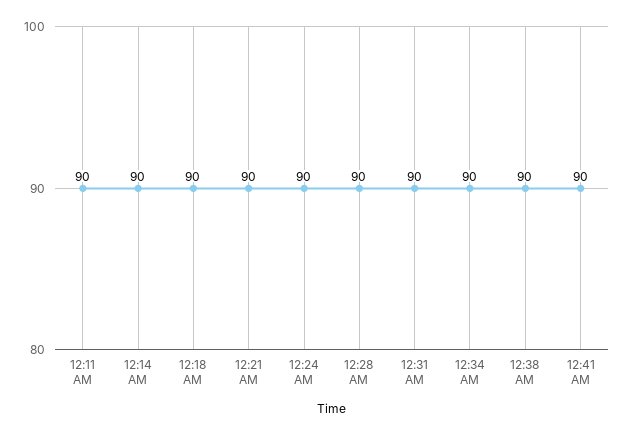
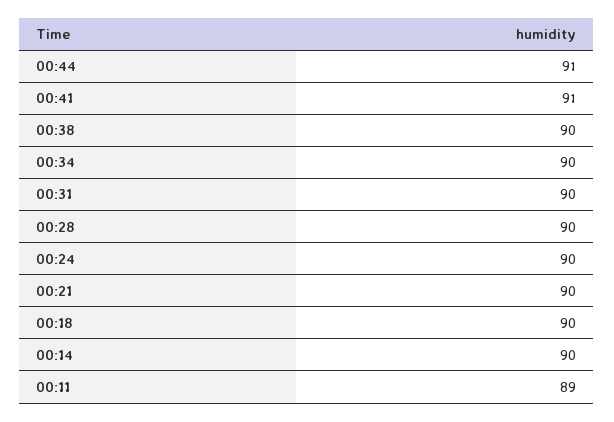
12:11 AM: 90 -> 89
12:41 AM: 90 -> 91
00:44: none -> 91

